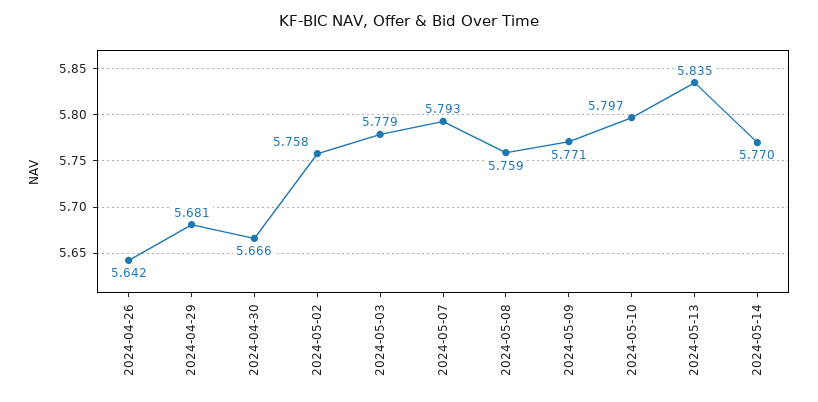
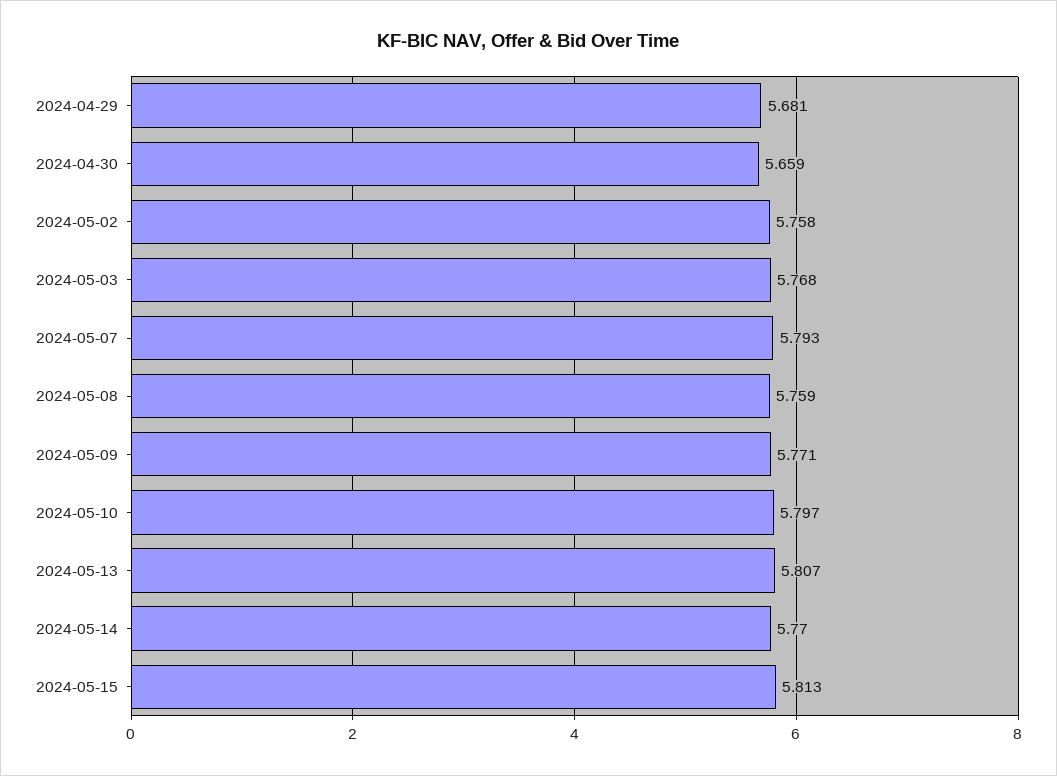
2024-04-26: 5.642 -> none
2024-04-30: 5.666 -> 5.659
2024-05-03: 5.779 -> 5.768
2024-05-13: 5.835 -> 5.807
2024-05-15: none -> 5.813

